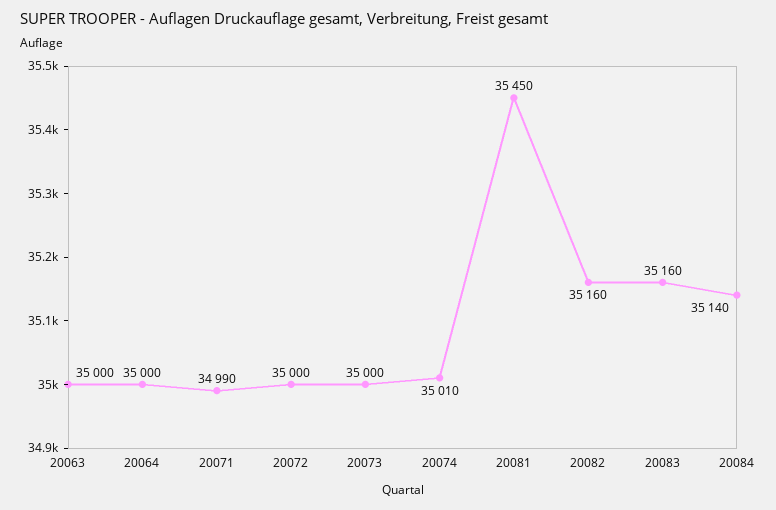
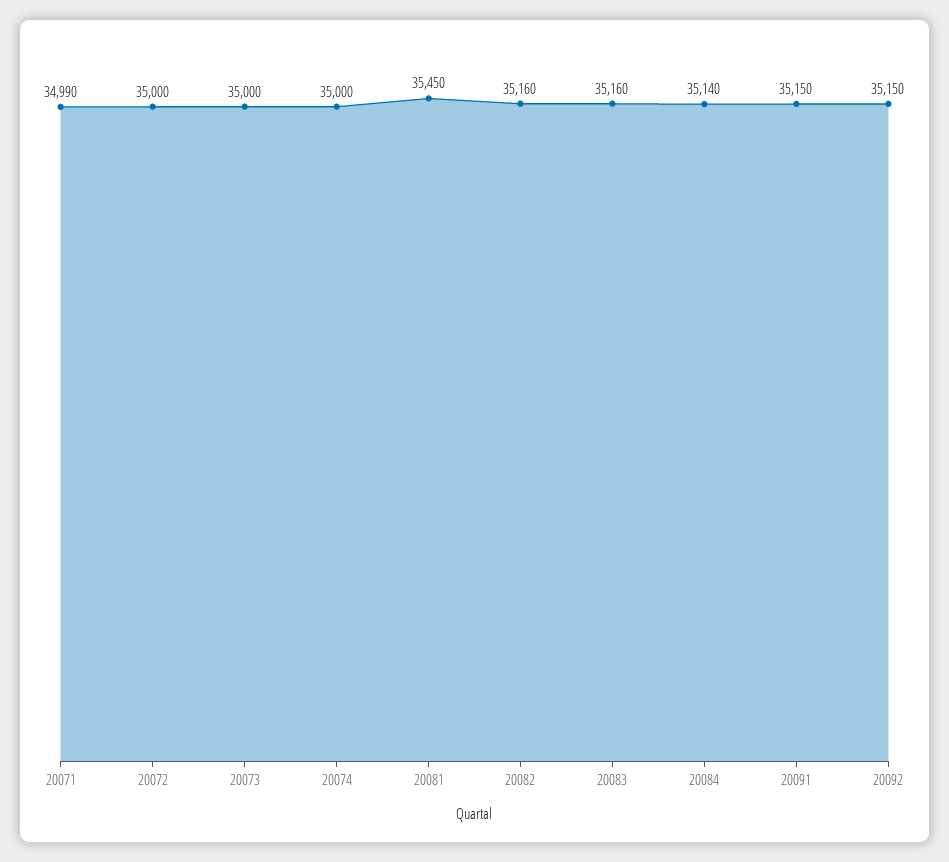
20063: 35000 -> none
20064: 35000 -> none
20074: 35010 -> 35000
20091: none -> 35150
20092: none -> 35150

